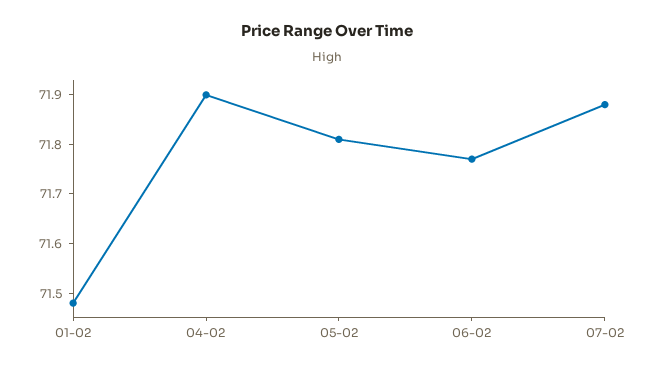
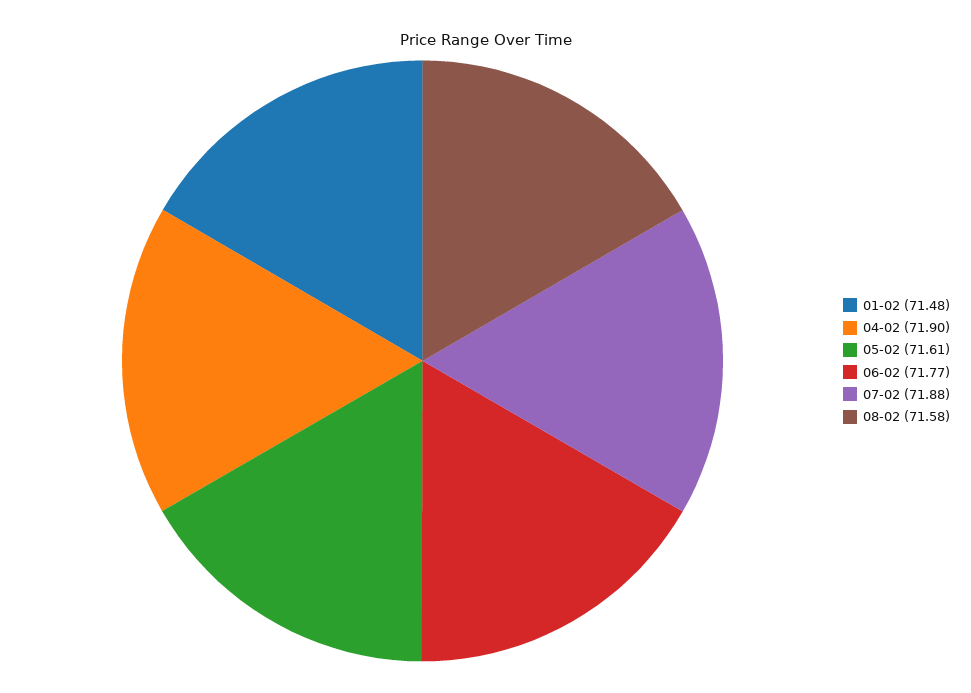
05-02: 71.8 -> 71.61
08-02: none -> 71.58

